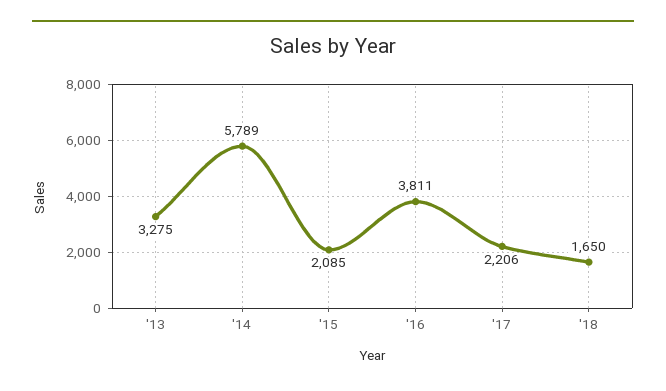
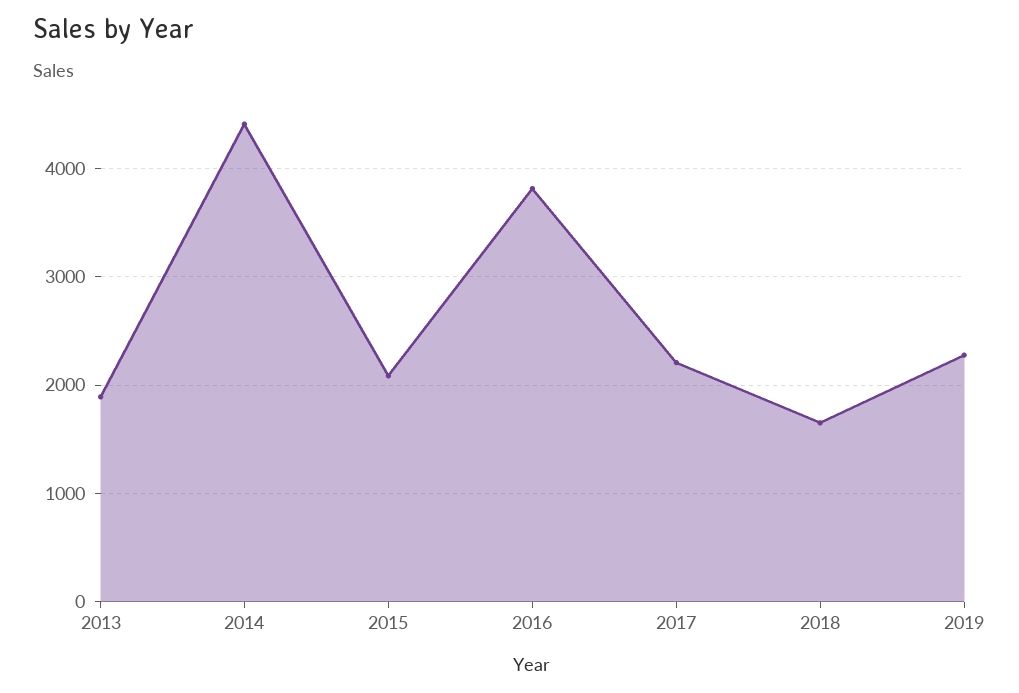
'13: 3275 -> 1900
'14: 5789 -> 4400
2019: none -> 2300

